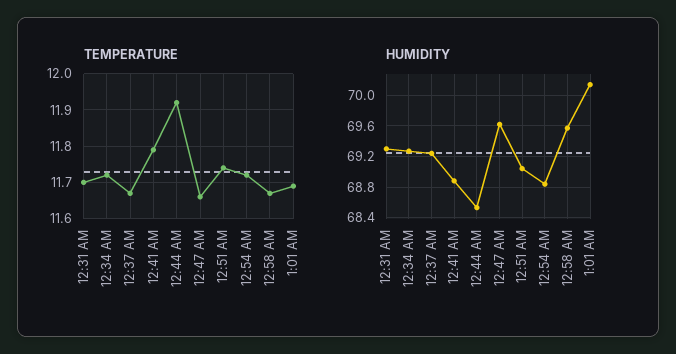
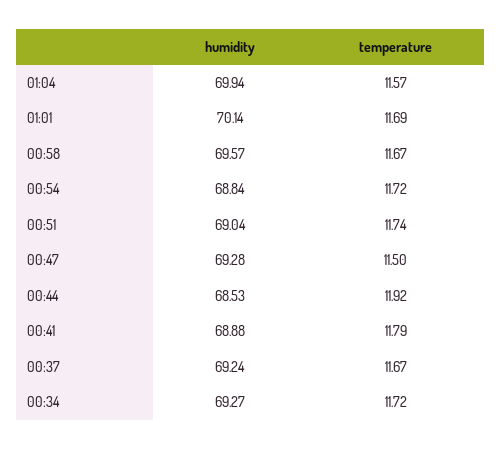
TEMPERATURE, 12:31 AM: 11.7 -> none
TEMPERATURE, 12:47 AM: 11.65 -> 11.5
HUMIDITY, 12:31 AM: 69.3 -> none
HUMIDITY, 12:47 AM: 69.6 -> 69.28
HUMIDITY, 01:04: none -> 69.94
TEMPERATURE, 01:04: none -> 11.57

